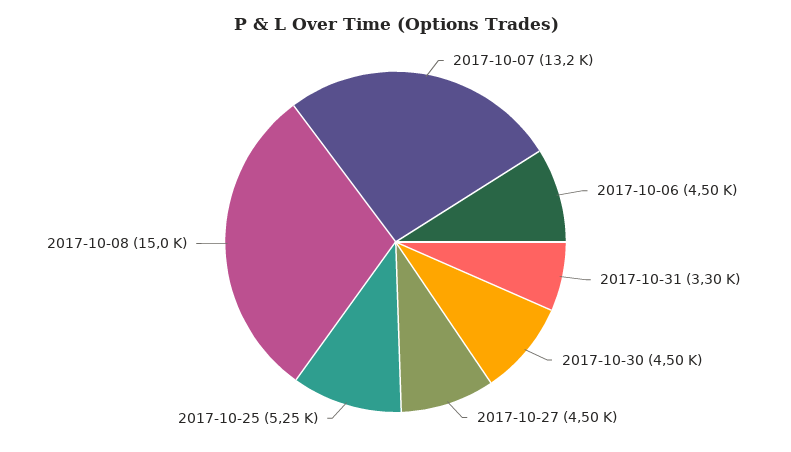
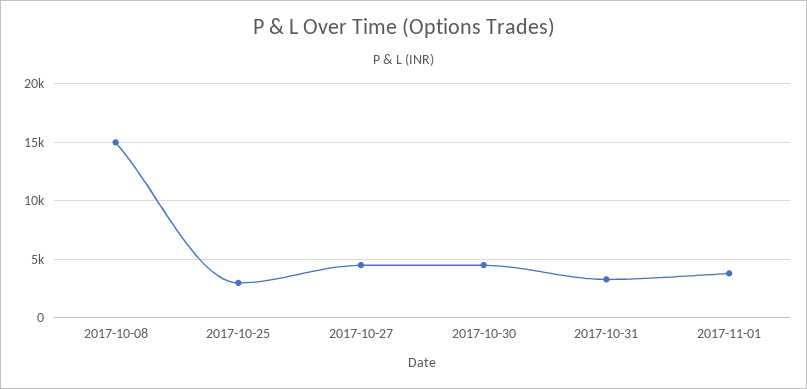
2017-10-07: 13200 -> none
2017-10-06: 4500 -> none
2017-10-25: 5250 -> 3000
2017-11-01: none -> 4000

